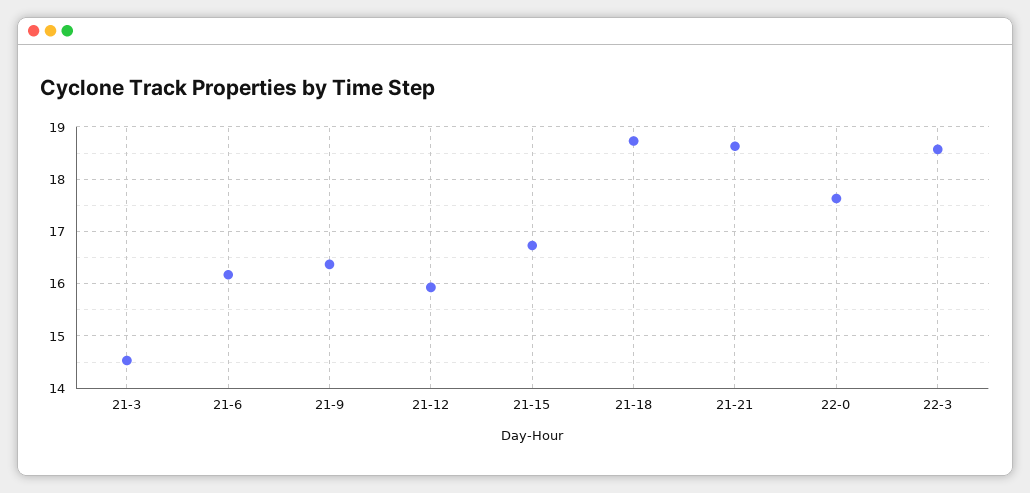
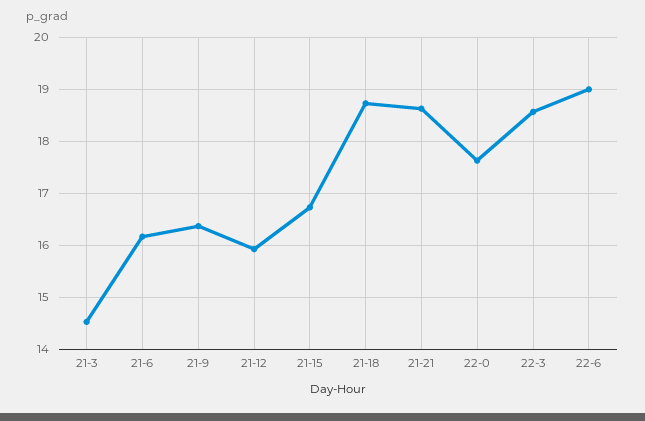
22-6: none -> 19

